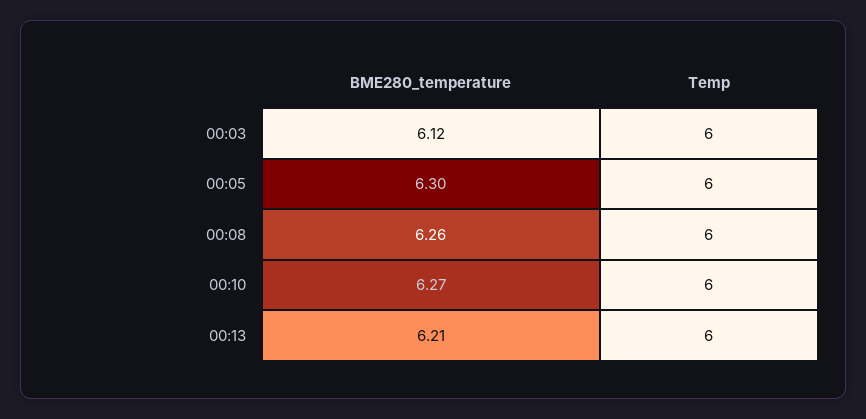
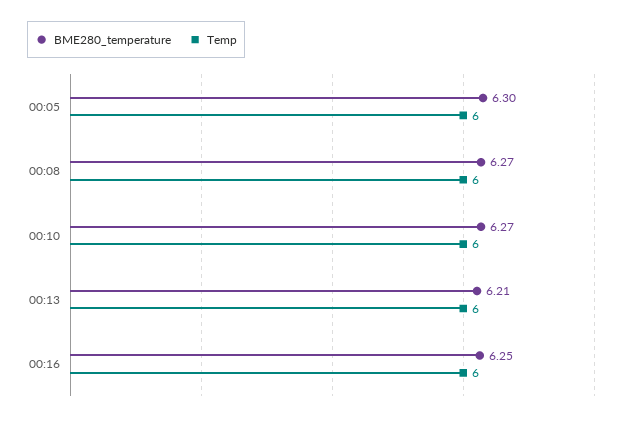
BME280_temperature, 00:03: 6.12 -> none
Temp, 00:03: 6 -> none
BME280_temperature, 00:08: 6.26 -> 6.27
BME280_temperature, 00:16: none -> 6.25
Temp, 00:16: none -> 6

